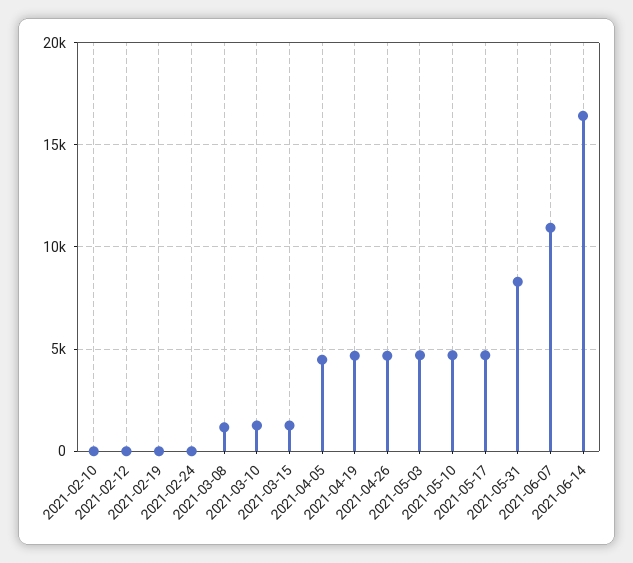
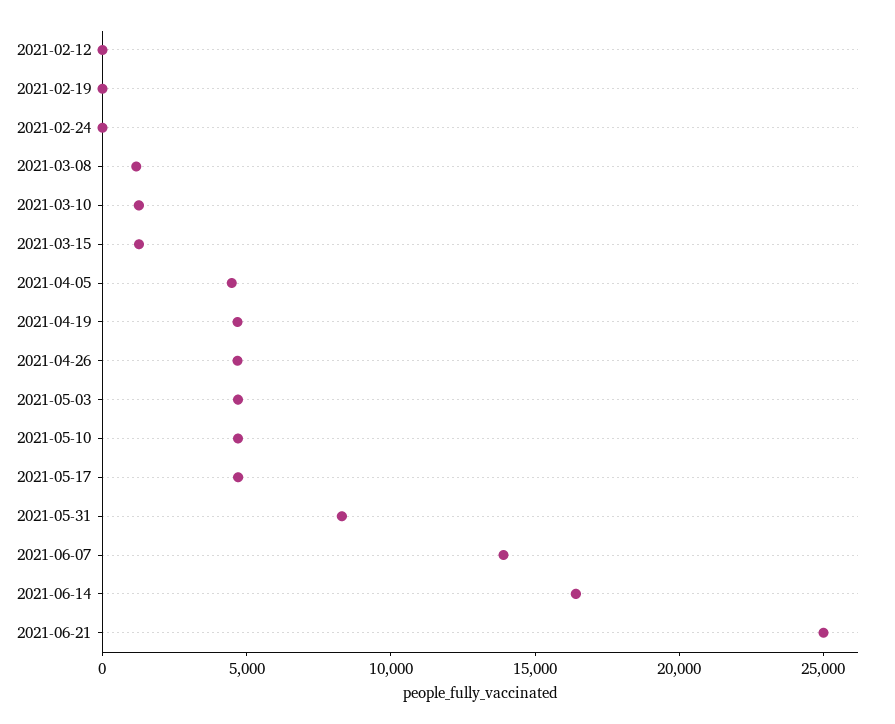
2021-02-10: 0 -> none
2021-06-07: 11000 -> 14000
2021-06-21: none -> 25000

